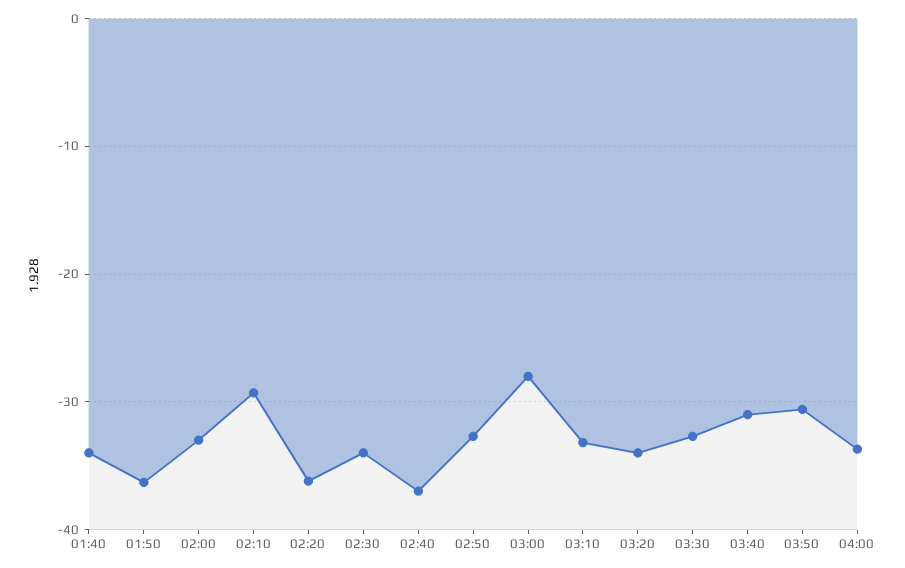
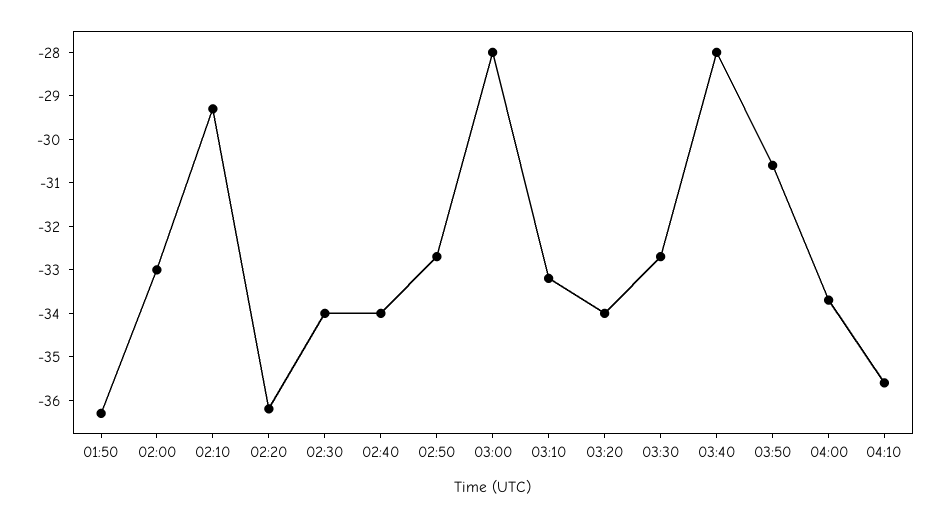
01:40: -34 -> none
02:40: -37 -> -34
03:40: -31 -> -28
04:10: none -> -35.5

